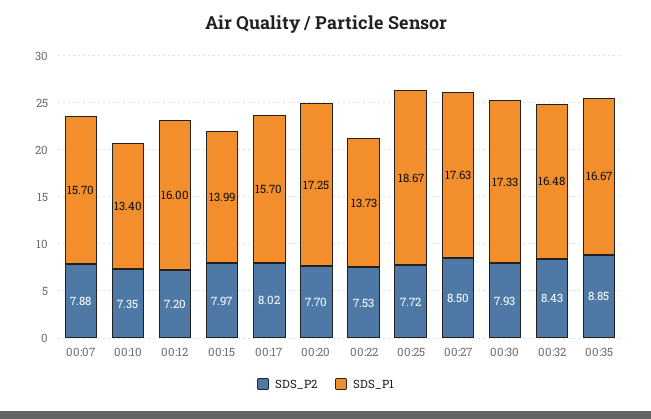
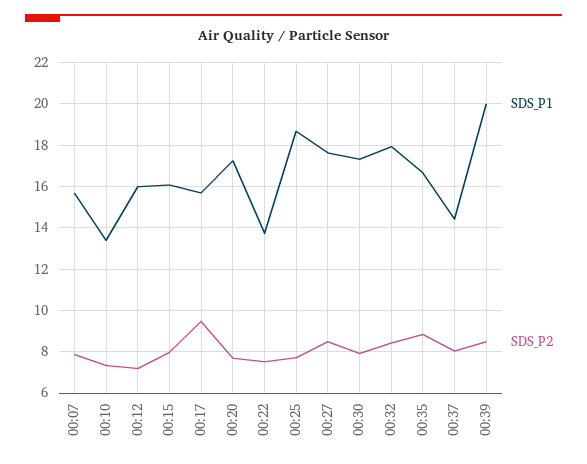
SDS_P1, 00:15: 13.99 -> 16
SDS_P2, 00:17: 8.02 -> 9.5
SDS_P1, 00:32: 16.48 -> 18
SDS_P1, 00:37: none -> 14.5
SDS_P2, 00:37: none -> 8
SDS_P1, 00:39: none -> 20
SDS_P2, 00:39: none -> 8.5

